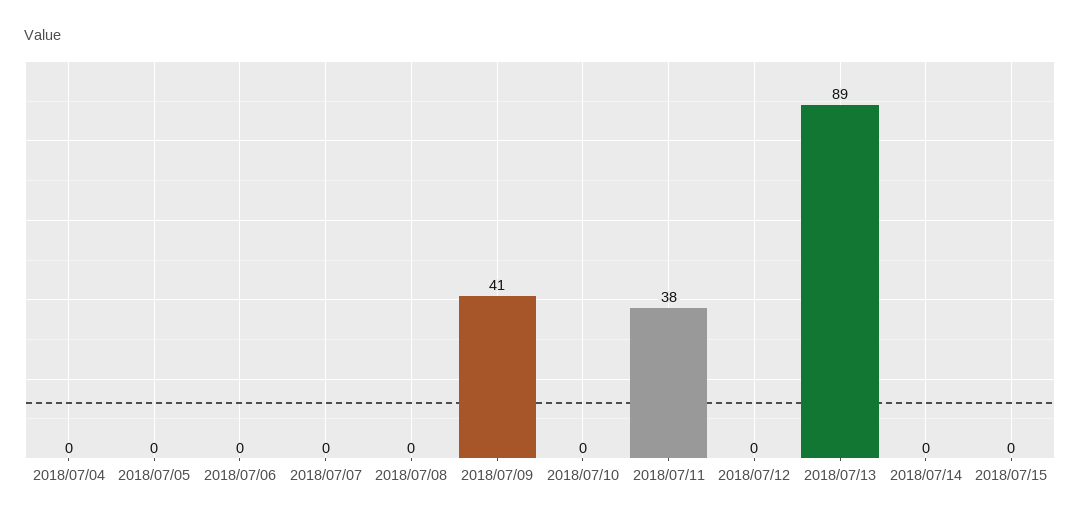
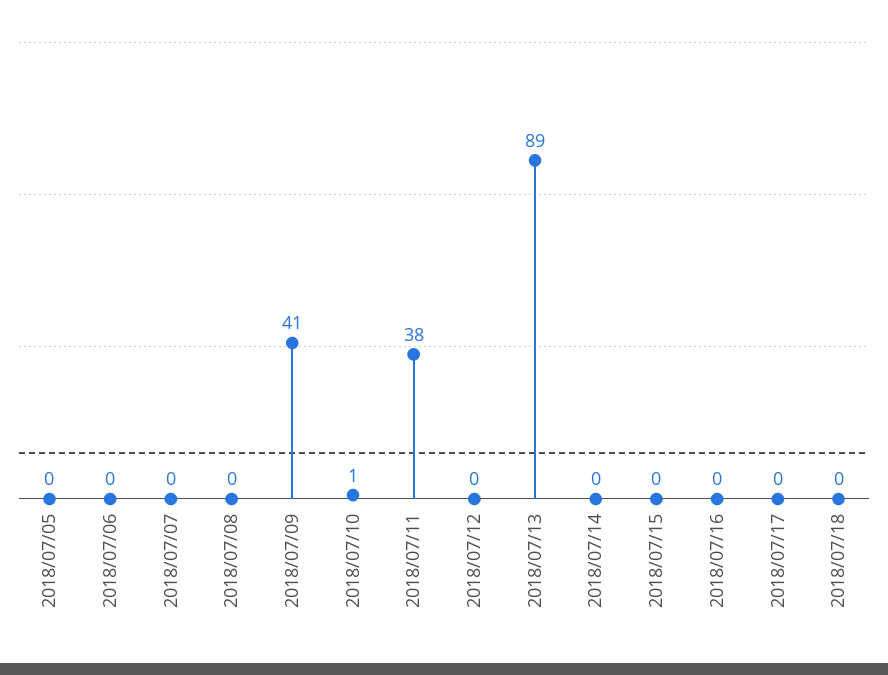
2018/07/04: 0 -> none
2018/07/10: 0 -> 1
2018/07/16: none -> 0
2018/07/17: none -> 0
2018/07/18: none -> 0

